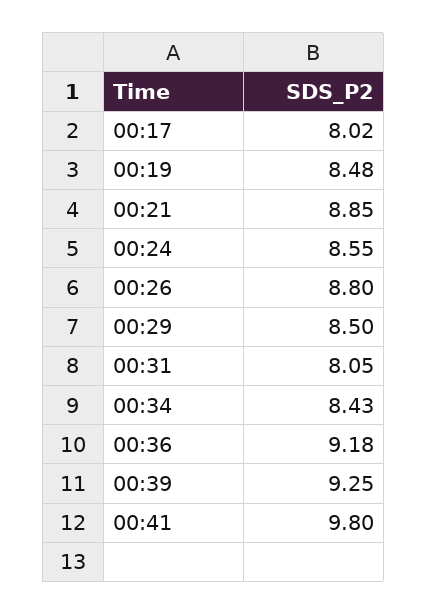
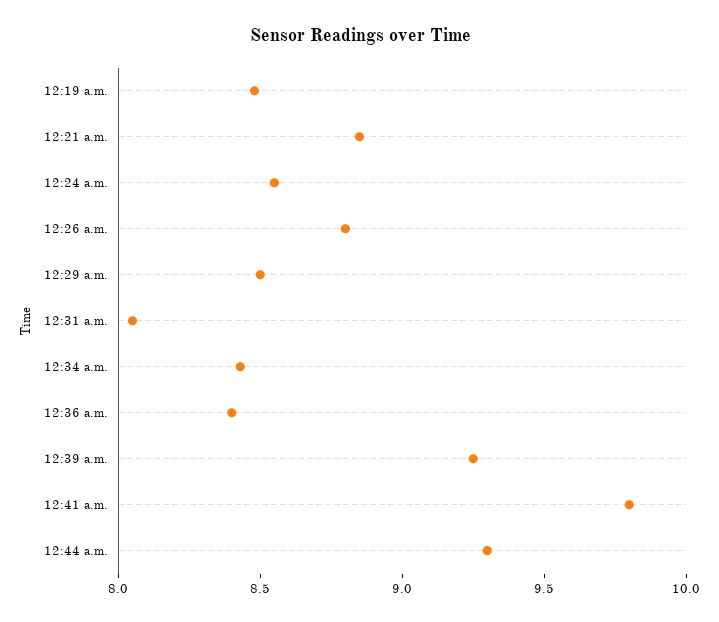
00:17: 8.02 -> none
00:36: 9.18 -> 8.4
12:44 a.m.: none -> 9.3

